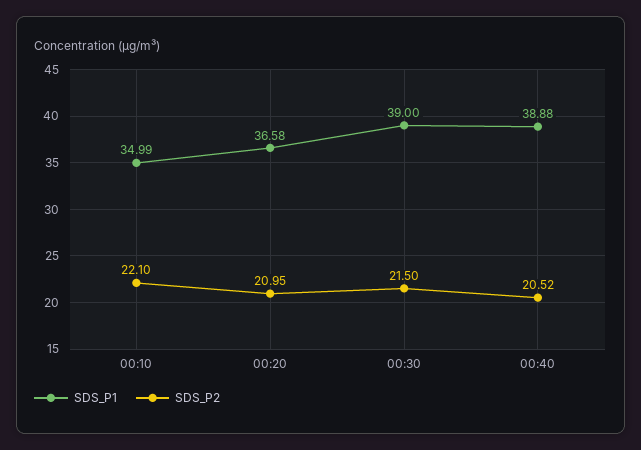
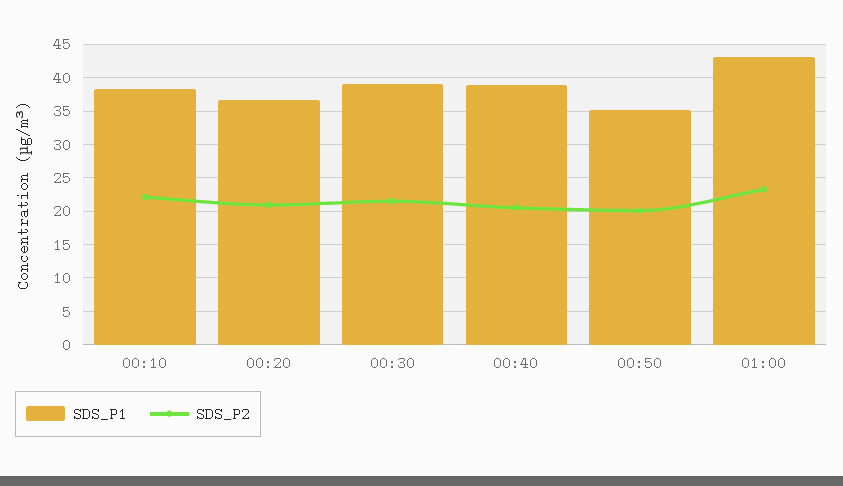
SDS_P1, 00:10: 34.99 -> 38
SDS_P1, 00:50: none -> 35
SDS_P2, 00:50: none -> 20
SDS_P1, 01:00: none -> 43
SDS_P2, 01:00: none -> 23

